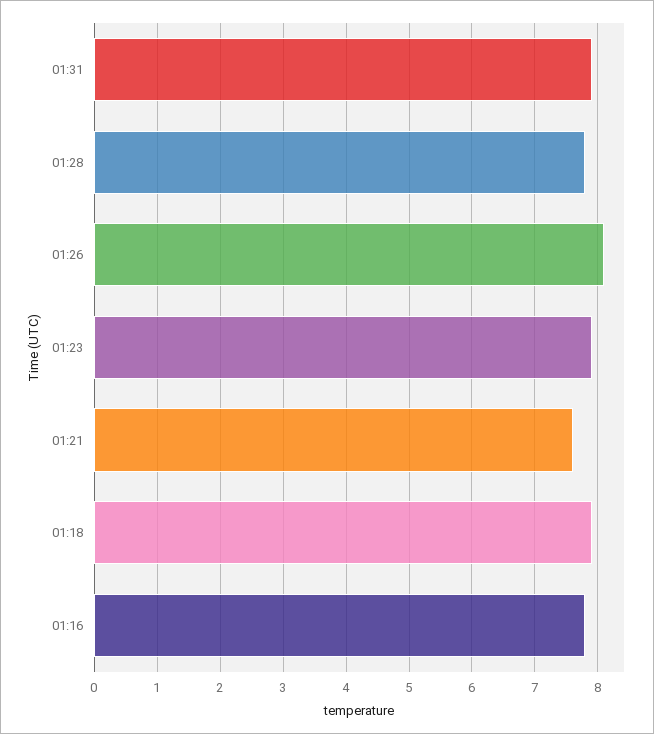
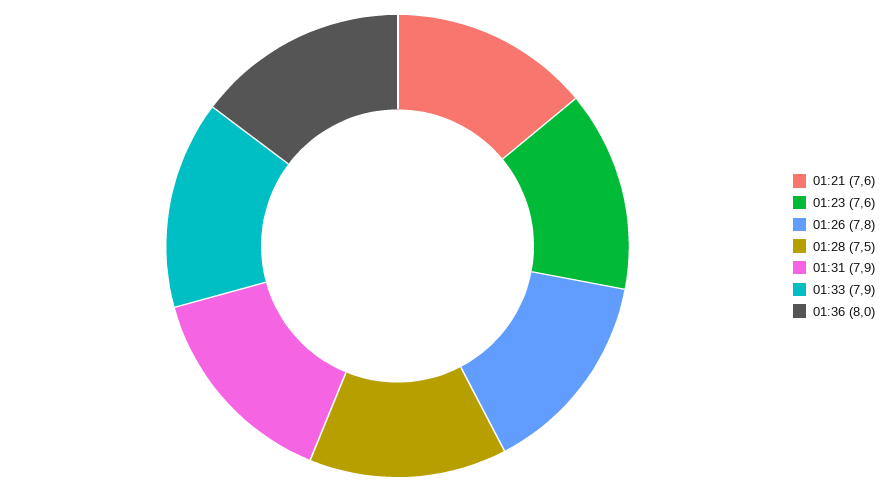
01:28: 7.8 -> 7.5
01:26: 8.1 -> 7.8
01:23: 7.9 -> 7.6
01:18: 7.9 -> none
01:16: 7.8 -> none
01:33: none -> 7.9
01:36: none -> 8

